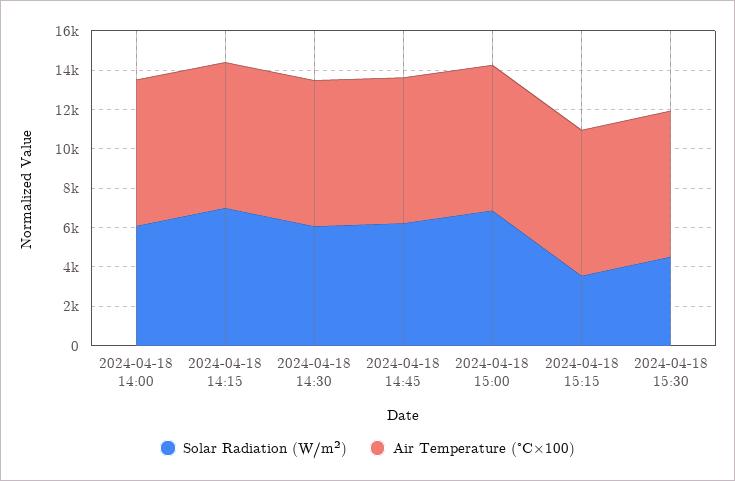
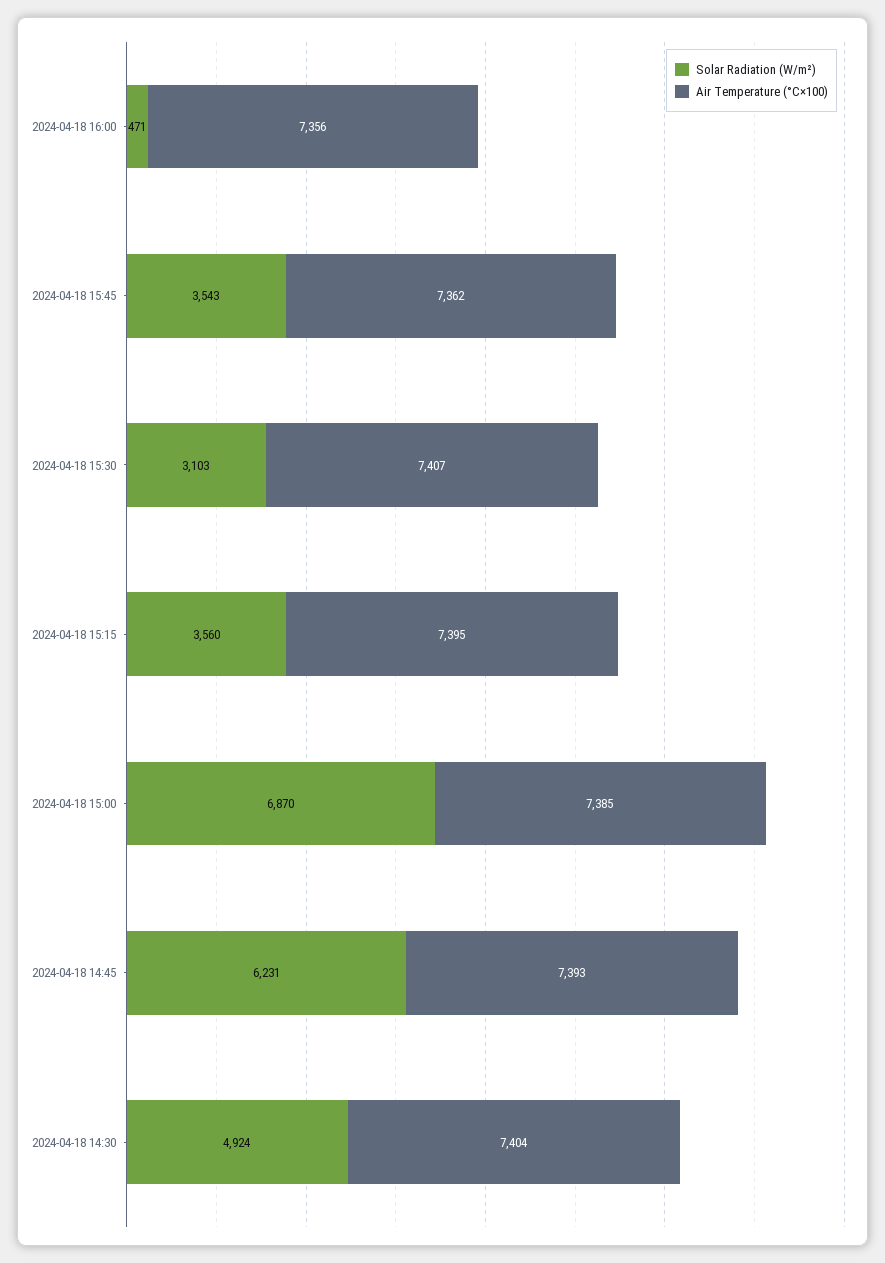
Solar Radiation (W/m²), 2024-04-18 14:00: 6000 -> none
Air Temperature (°C×100), 2024-04-18 14:00: 7500 -> none
Solar Radiation (W/m²), 2024-04-18 14:15: 7000 -> none
Air Temperature (°C×100), 2024-04-18 14:15: 7500 -> none
Solar Radiation (W/m²), 2024-04-18 14:30: 6000 -> 4924
Solar Radiation (W/m²), 2024-04-18 15:30: 4500 -> 3103
Solar Radiation (W/m²), 2024-04-18 16:00: none -> 471
Air Temperature (°C×100), 2024-04-18 16:00: none -> 7356
Solar Radiation (W/m²), 2024-04-18 15:45: none -> 3543
Air Temperature (°C×100), 2024-04-18 15:45: none -> 7362

